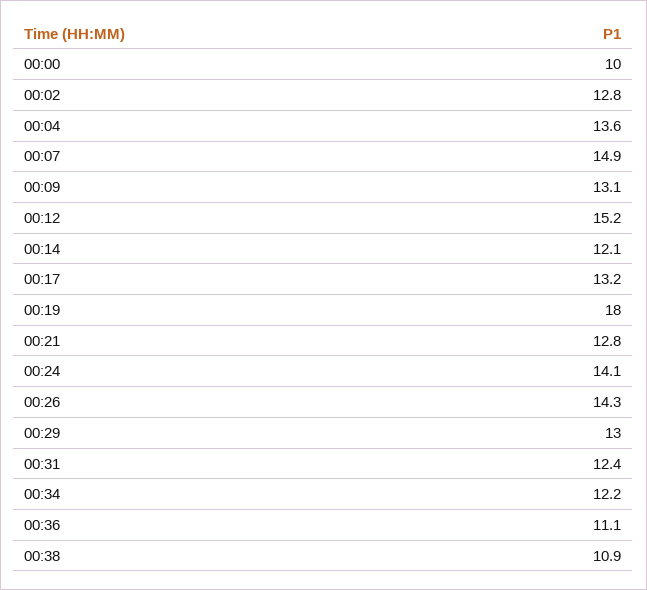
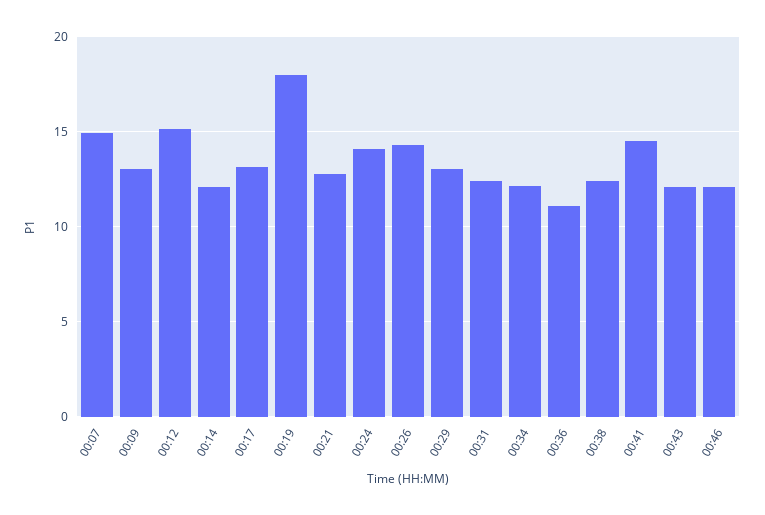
00:00: 10 -> none
00:02: 12.8 -> none
00:04: 13.6 -> none
00:38: 10.9 -> 12.5
00:41: none -> 14.5
00:43: none -> 12
00:46: none -> 12

